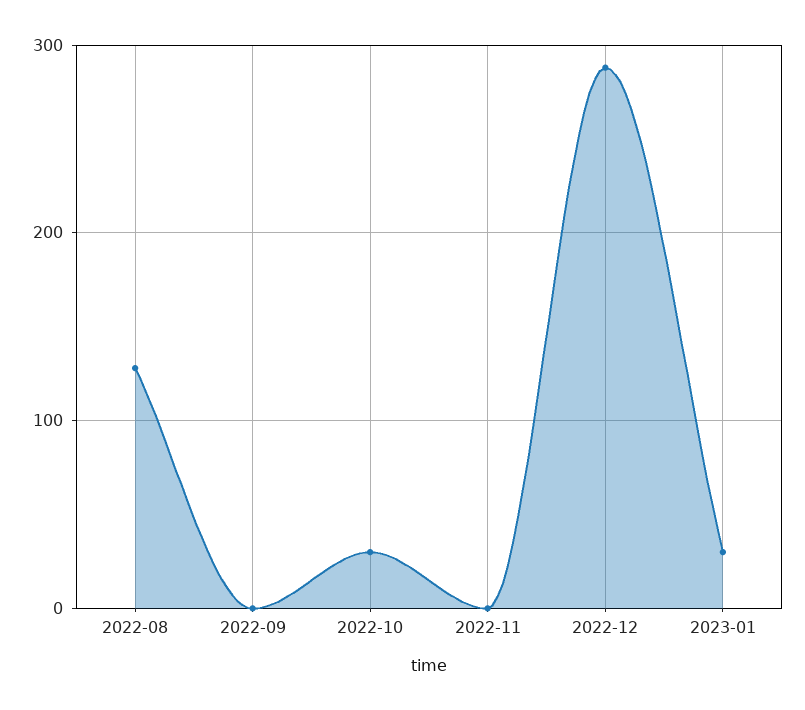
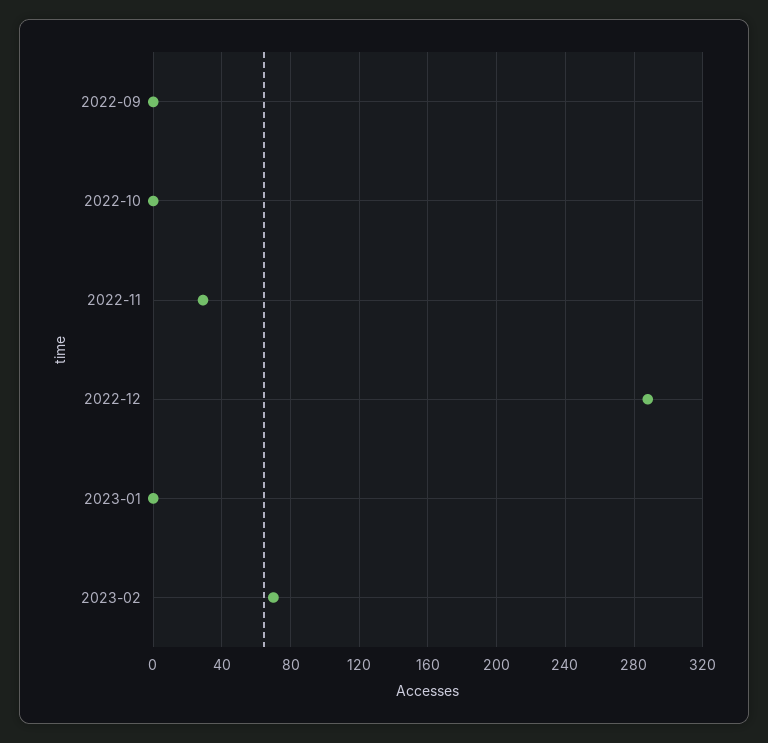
2022-08: 130 -> none
2022-10: 30 -> 0
2022-11: 0 -> 30
2023-01: 30 -> 0
2023-02: none -> 70

